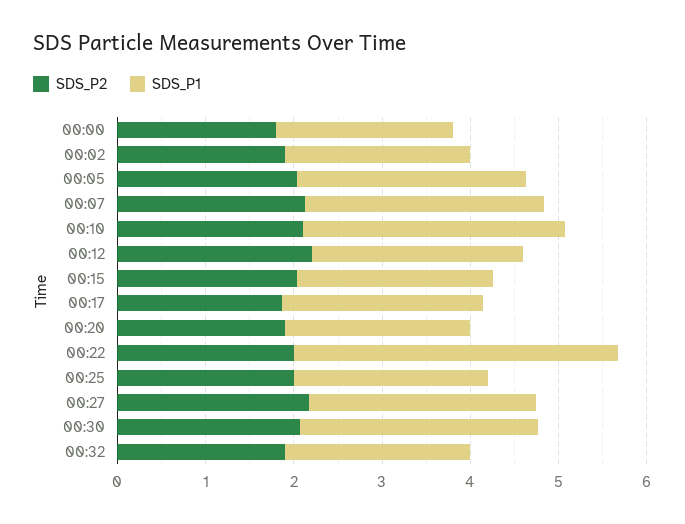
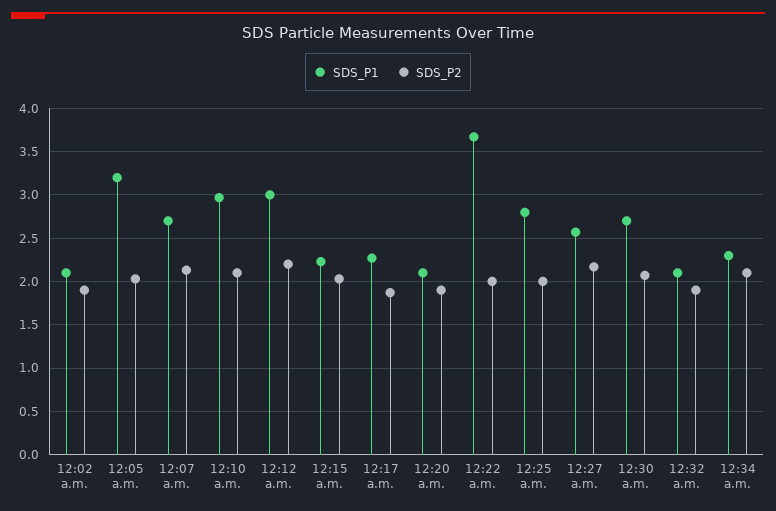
SDS_P2, 00:00: 1.8 -> none
SDS_P1, 00:00: 2 -> none
SDS_P1, 00:05: 2.6 -> 3.2
SDS_P1, 00:12: 2.4 -> 3
SDS_P1, 00:25: 2.2 -> 2.8
SDS_P1, 12:34 a.m.: none -> 2.3
SDS_P2, 12:34 a.m.: none -> 2.1

